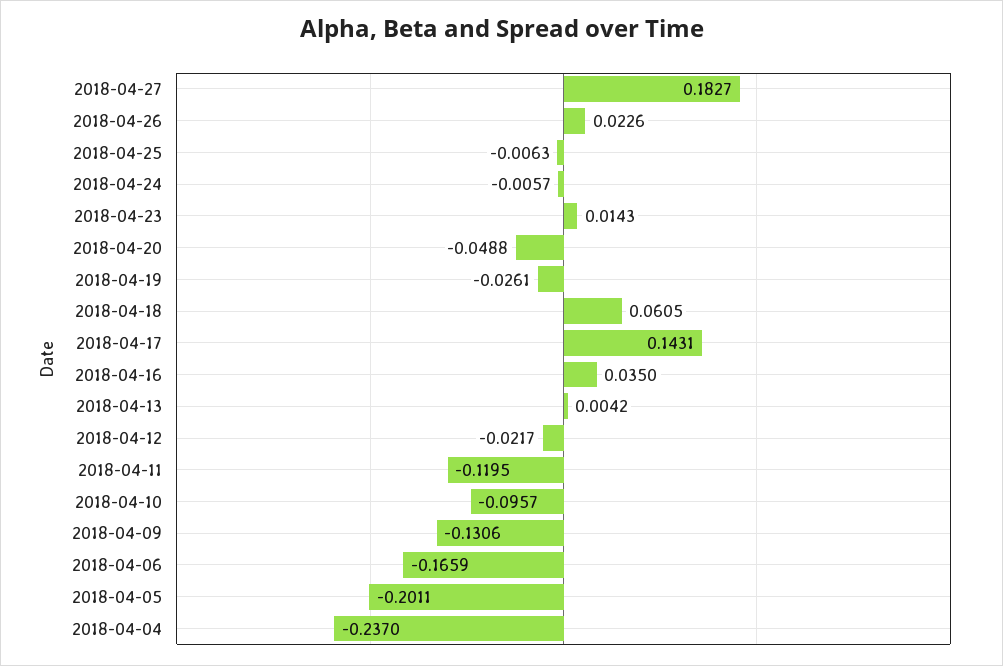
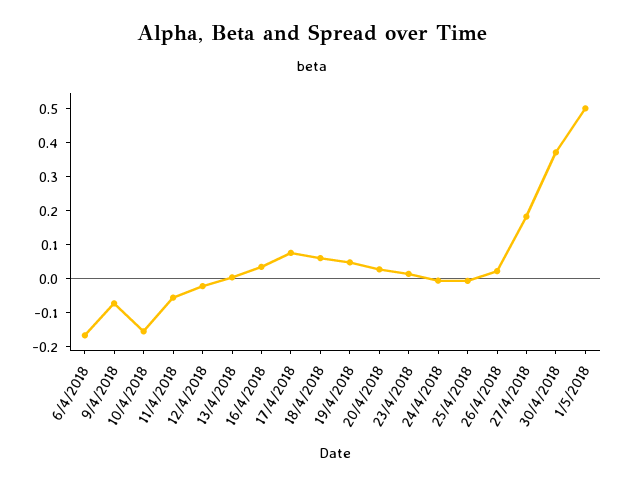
2018-04-20: -0.0488 -> 0.025
2018-04-19: -0.0261 -> 0.05
2018-04-17: 0.1431 -> 0.075
2018-04-11: -0.1195 -> -0.05
2018-04-10: -0.0957 -> -0.15
2018-04-09: -0.1306 -> -0.075
2018-04-05: -0.2011 -> none
2018-04-04: -0.237 -> none
30/4/2018: none -> 0.375
1/5/2018: none -> 0.5

